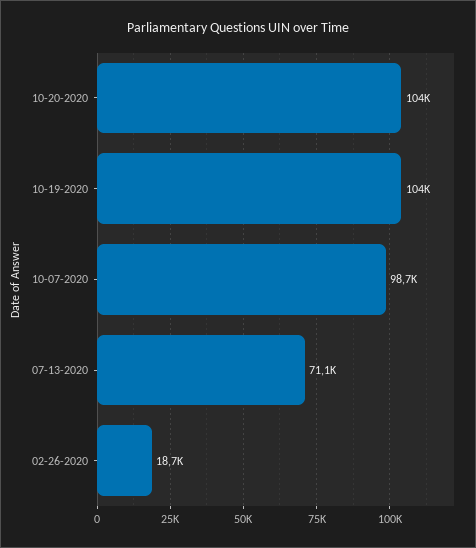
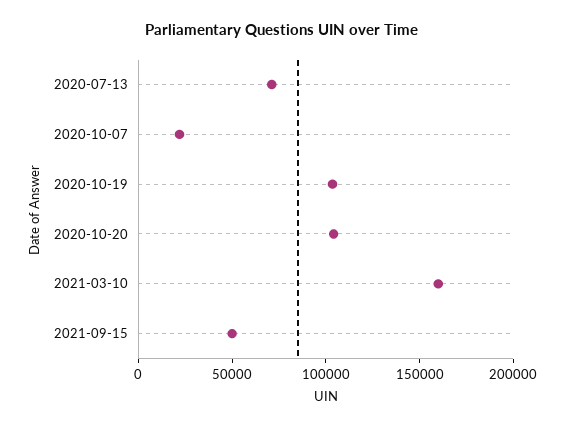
10-07-2020: 98700 -> 20000
02-26-2020: 18700 -> none
2021-03-10: none -> 160000
2021-09-15: none -> 50000

